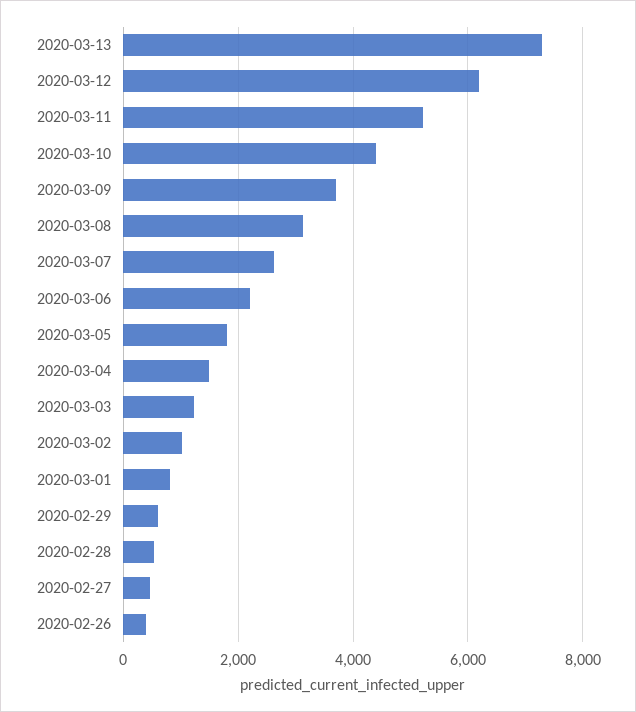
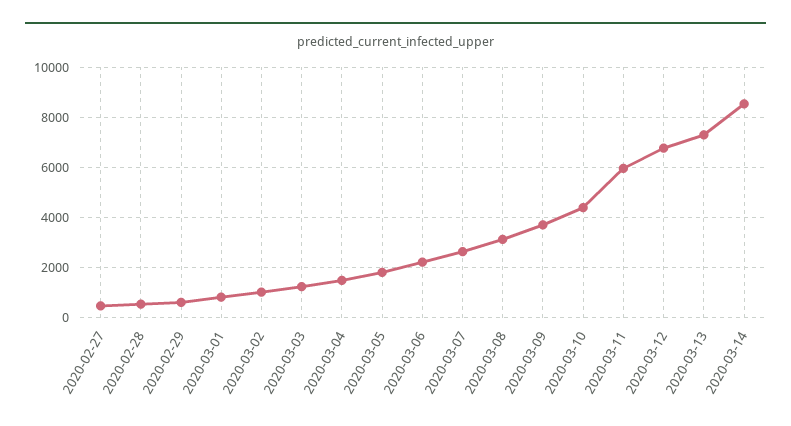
2020-03-12: 6200 -> 6750
2020-03-11: 5200 -> 6000
2020-02-26: 400 -> none
2020-03-14: none -> 8500

